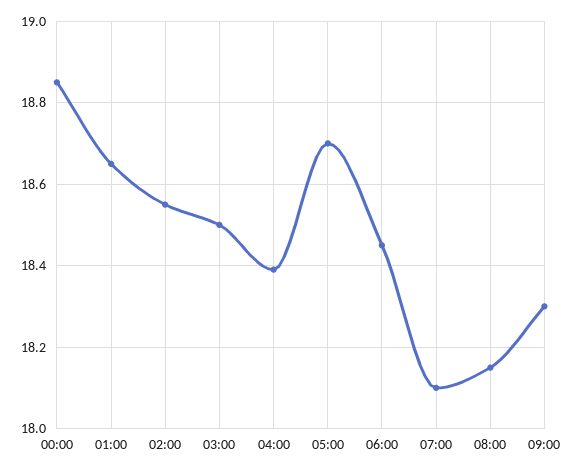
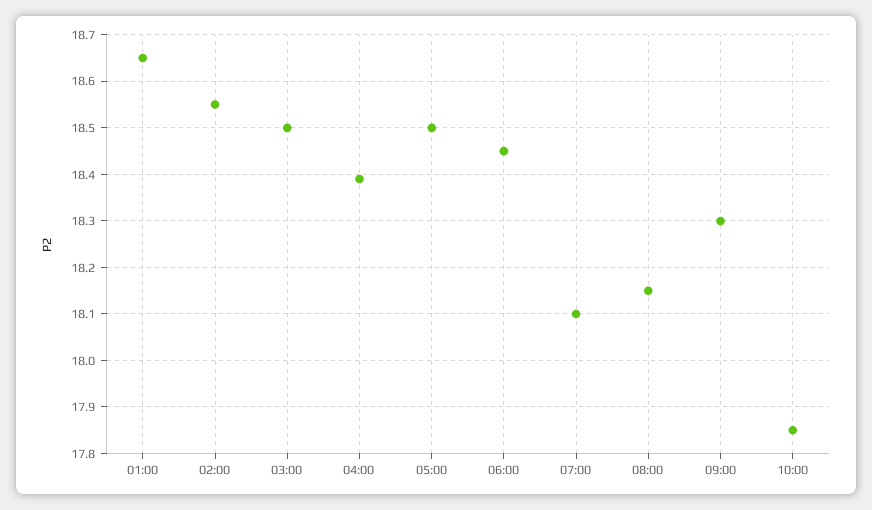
00:00: 18.85 -> none
05:00: 18.7 -> 18.5
10:00: none -> 17.85

